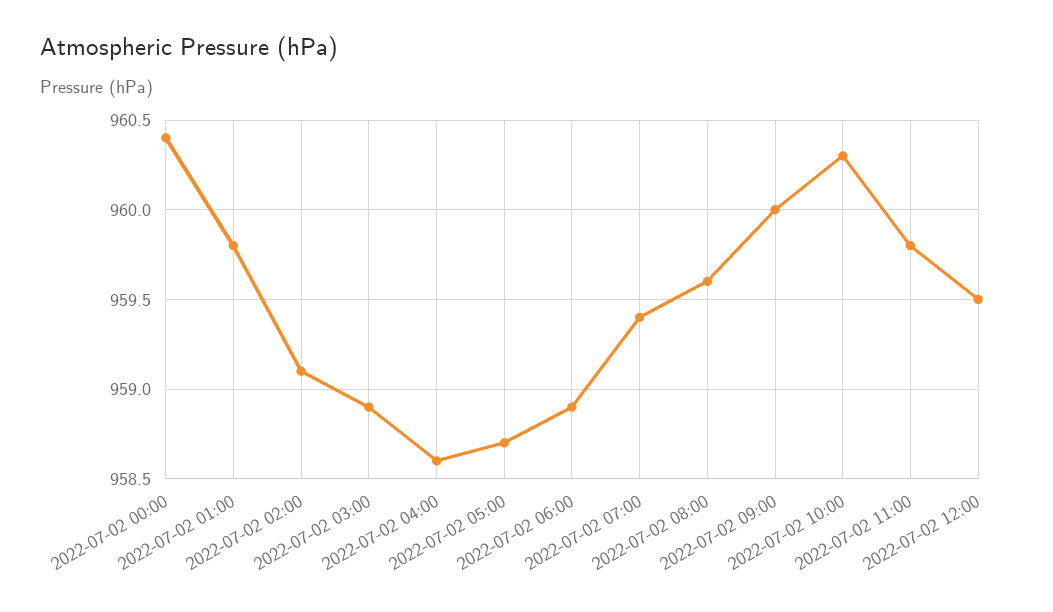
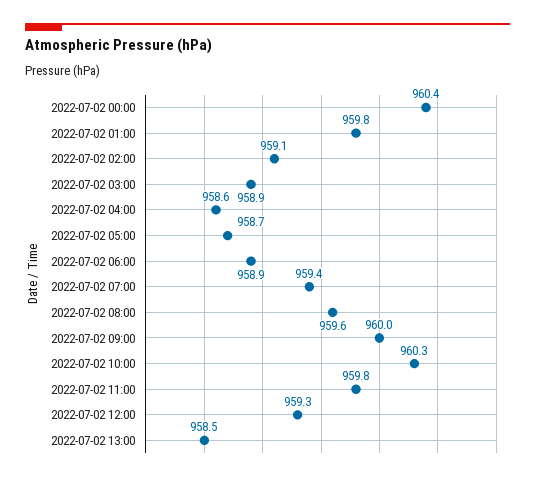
2022-07-02 12:00: 959.5 -> 959.3
2022-07-02 13:00: none -> 958.5

